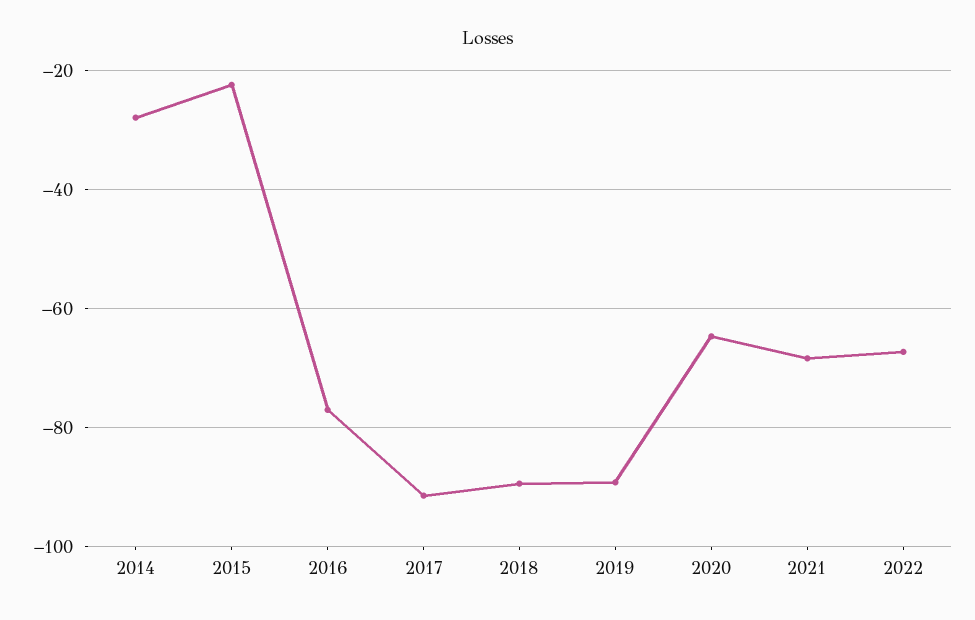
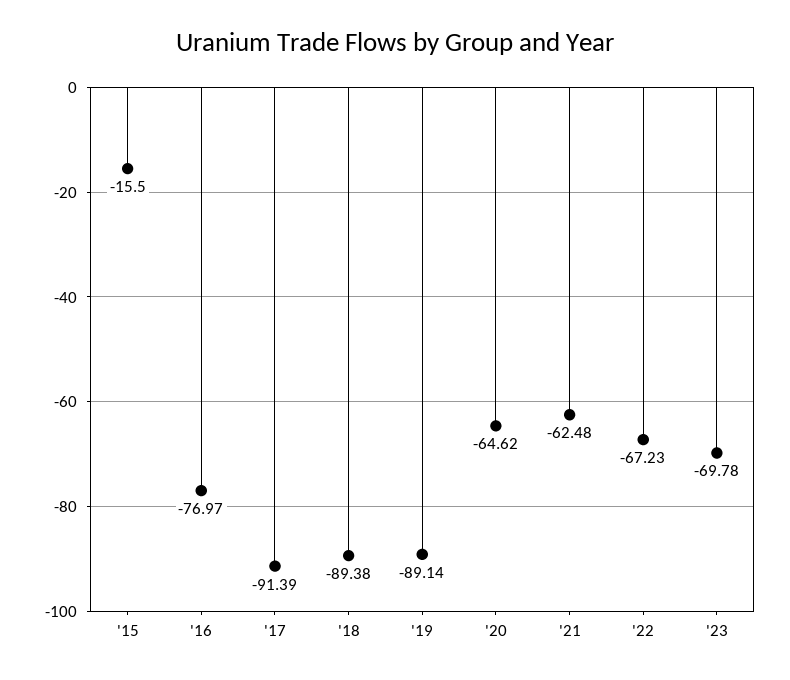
2014: -28 -> none
2015: -22 -> -15.5
2021: -68 -> -62.48
'23: none -> -69.78

